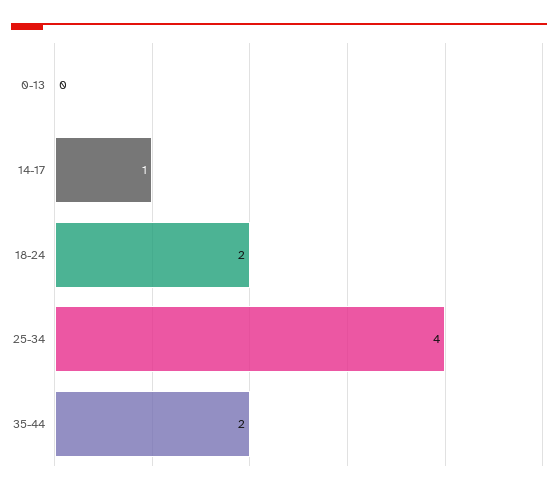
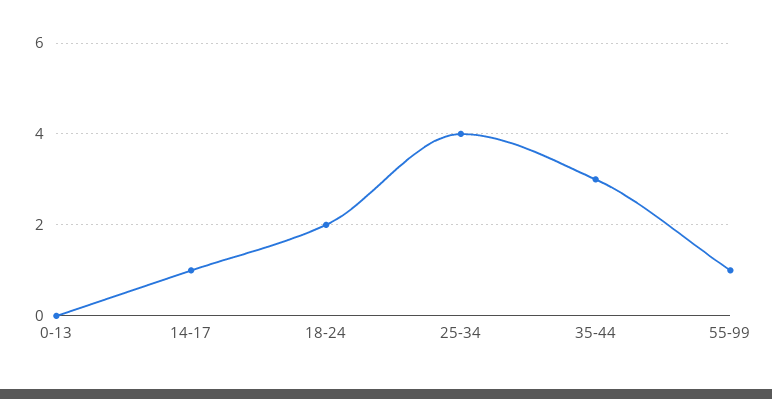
35-44: 2 -> 3
55-99: none -> 1

